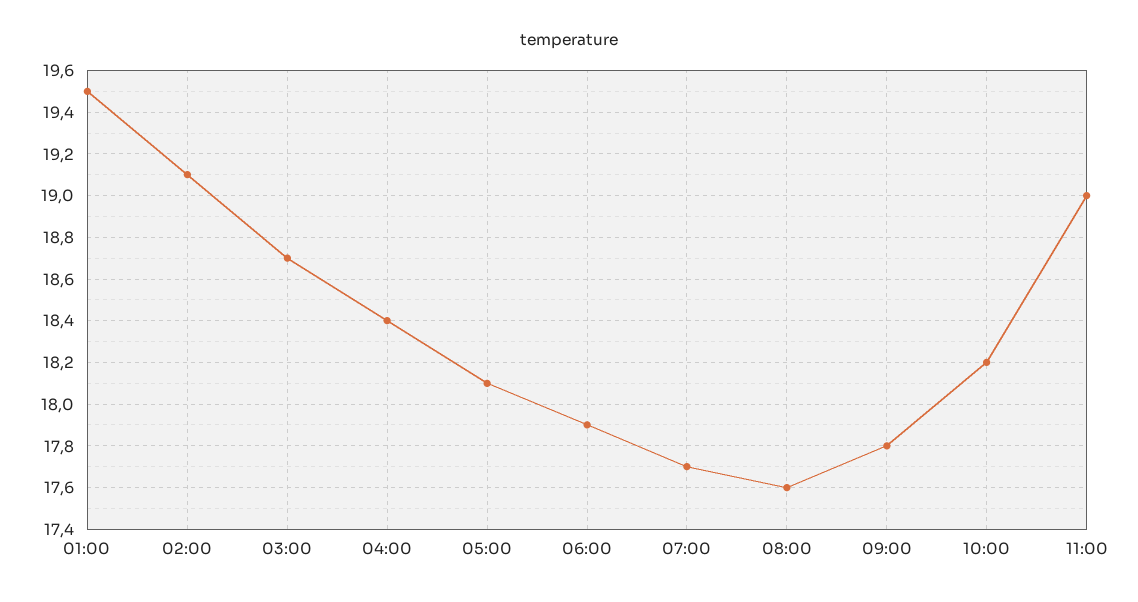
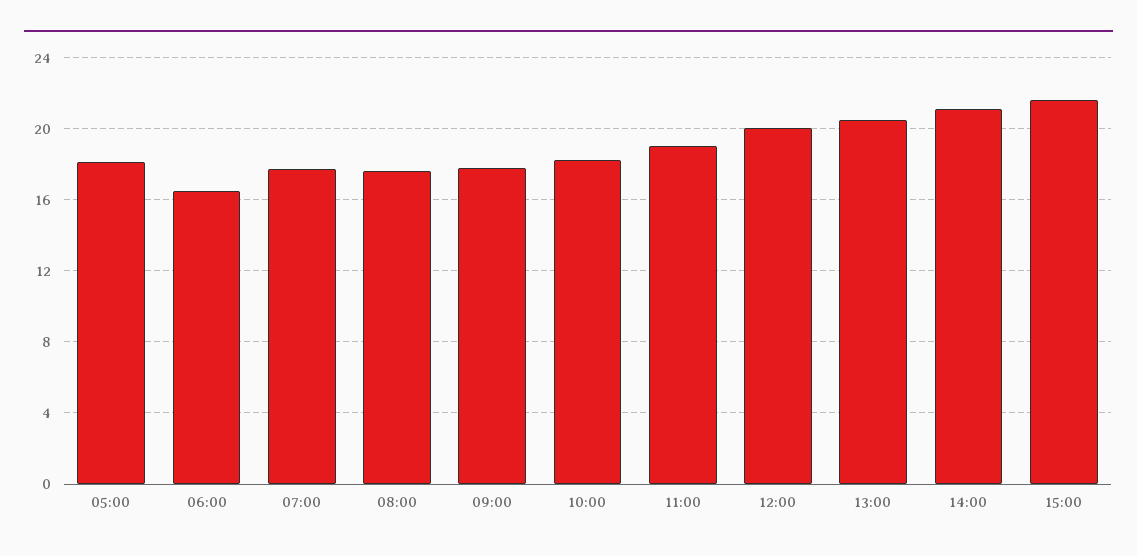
01:00: 19.5 -> none
02:00: 19.1 -> none
03:00: 18.7 -> none
04:00: 18.4 -> none
06:00: 17.9 -> 16.5
12:00: none -> 20
13:00: none -> 20.5
14:00: none -> 21
15:00: none -> 21.5

